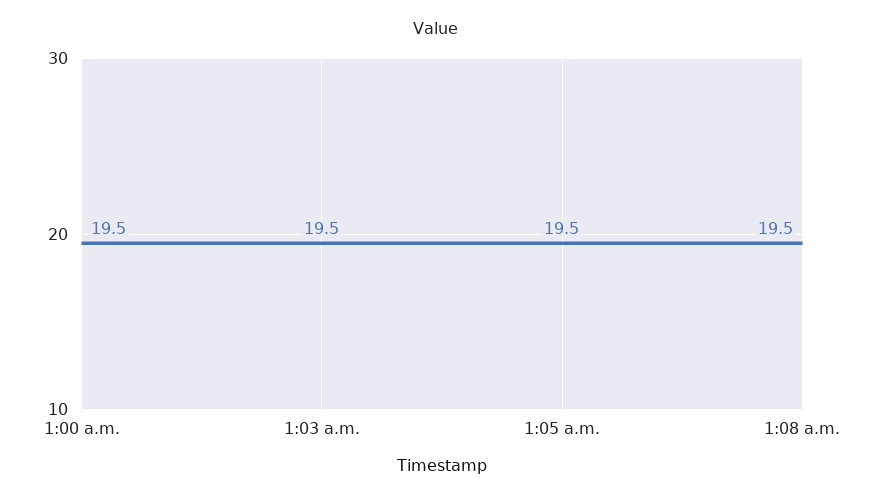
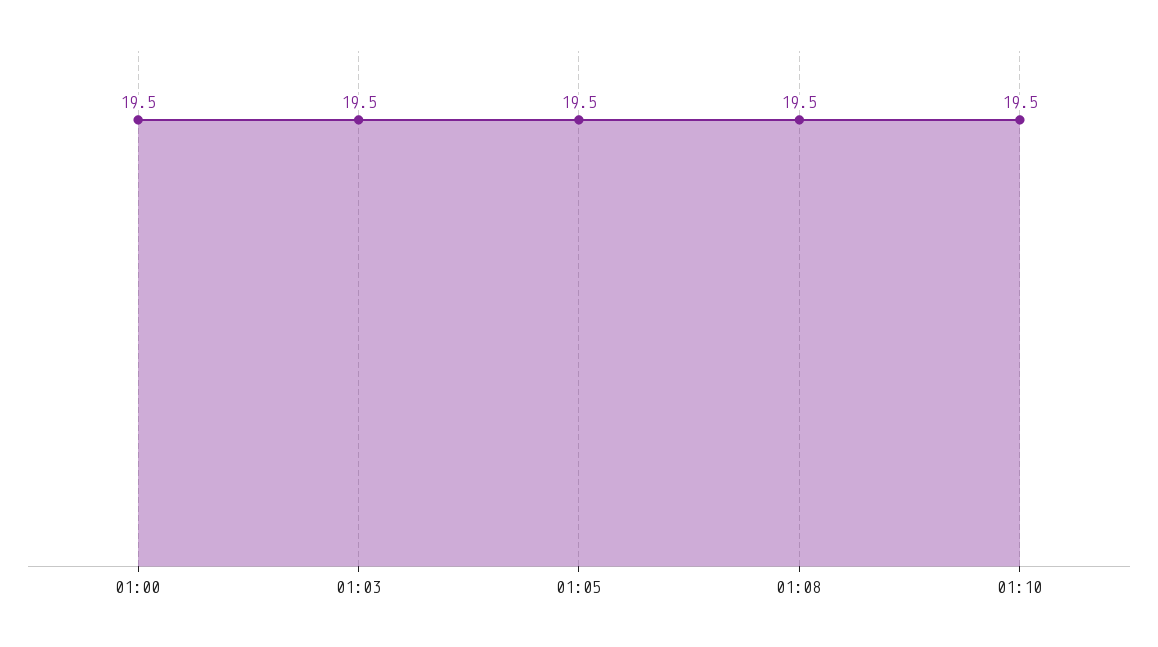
01:10: none -> 19.5

